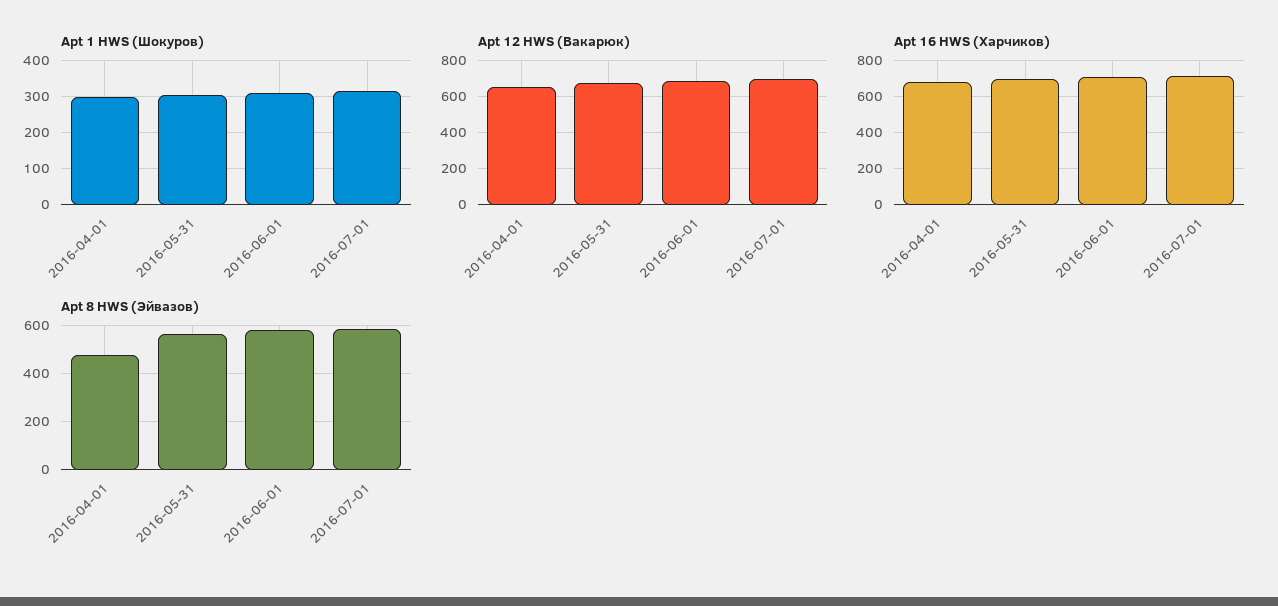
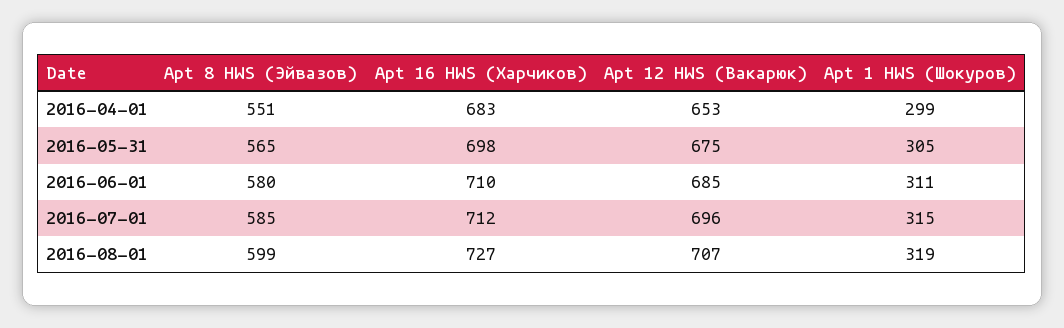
Apt 8 HWS (Эйвазов), 2016-04-01: 475 -> 551
Apt 8 HWS (Эйвазов), 2016-08-01: none -> 599
Apt 16 HWS (Харчиков), 2016-08-01: none -> 727
Apt 12 HWS (Вакарюк), 2016-08-01: none -> 707
Apt 1 HWS (Шокуров), 2016-08-01: none -> 319

